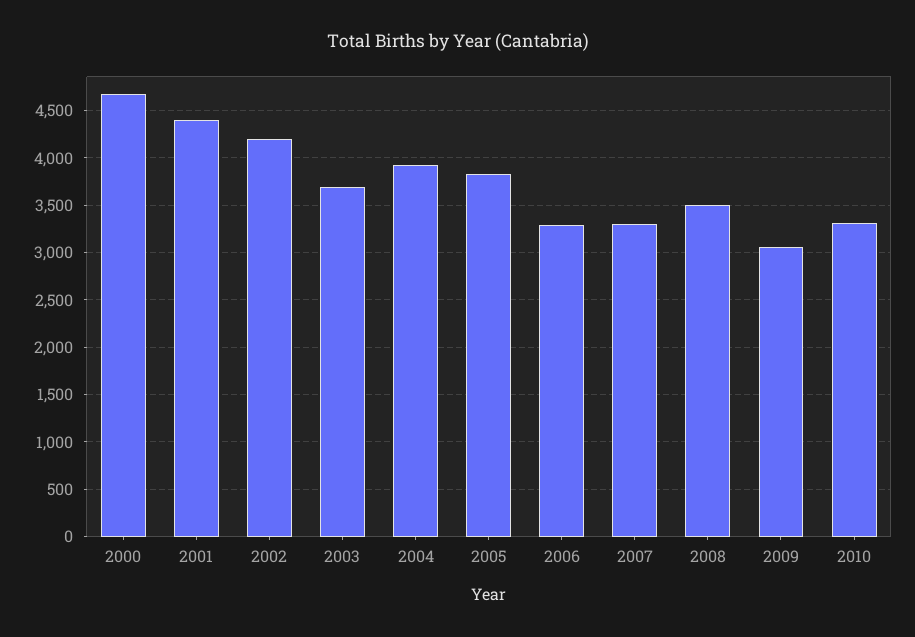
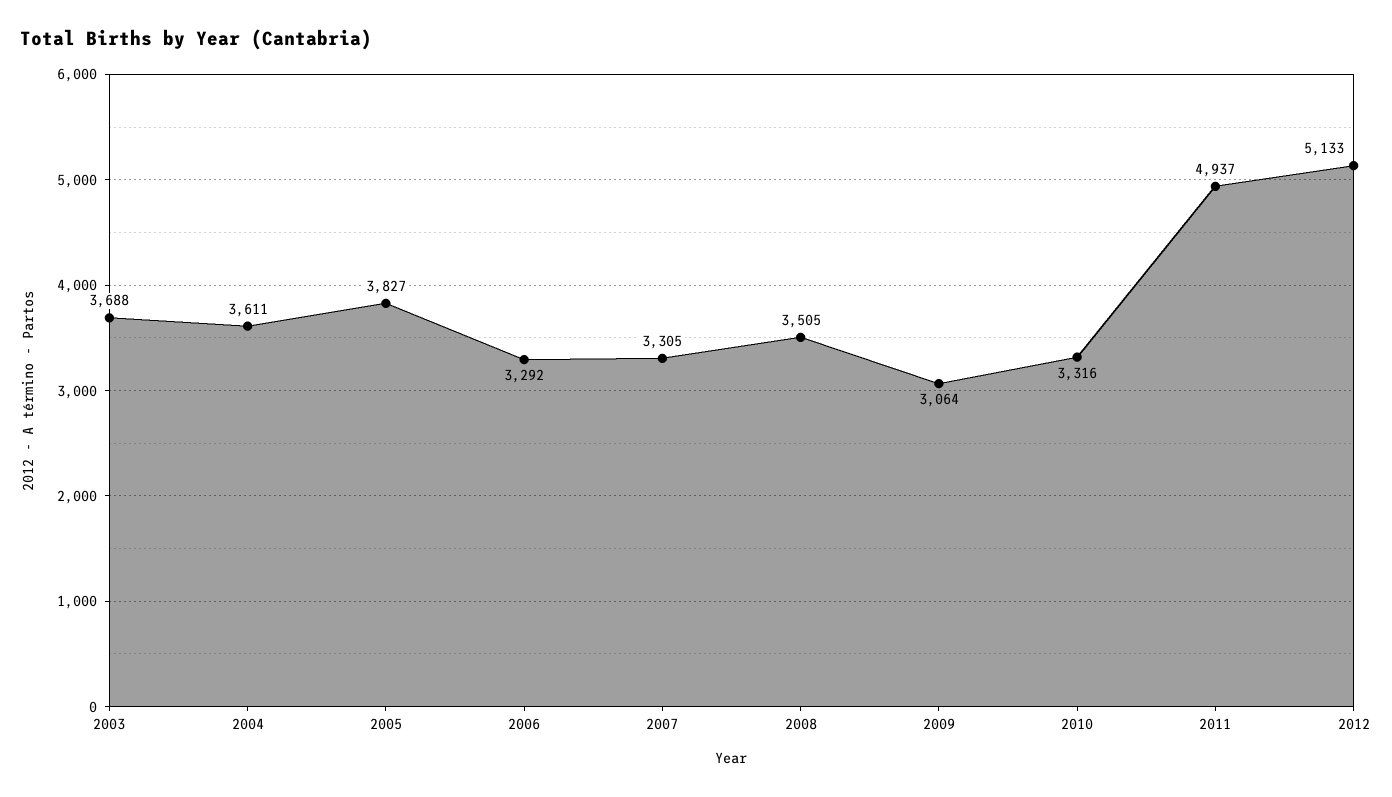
2000: 4700 -> none
2001: 4400 -> none
2002: 4200 -> none
2004: 3900 -> 3611
2011: none -> 4937
2012: none -> 5133

